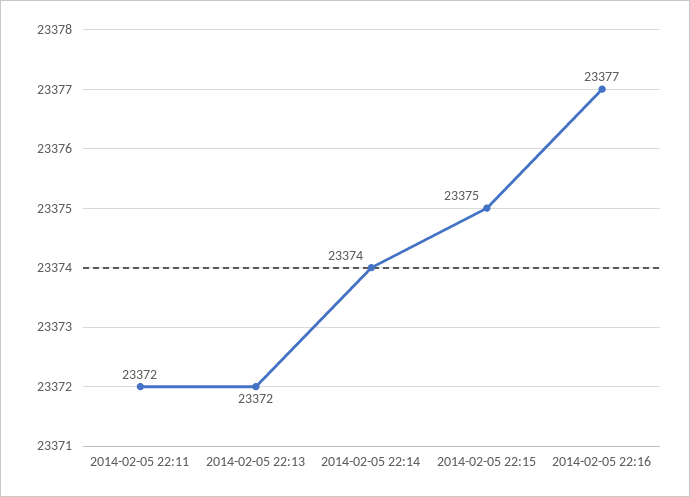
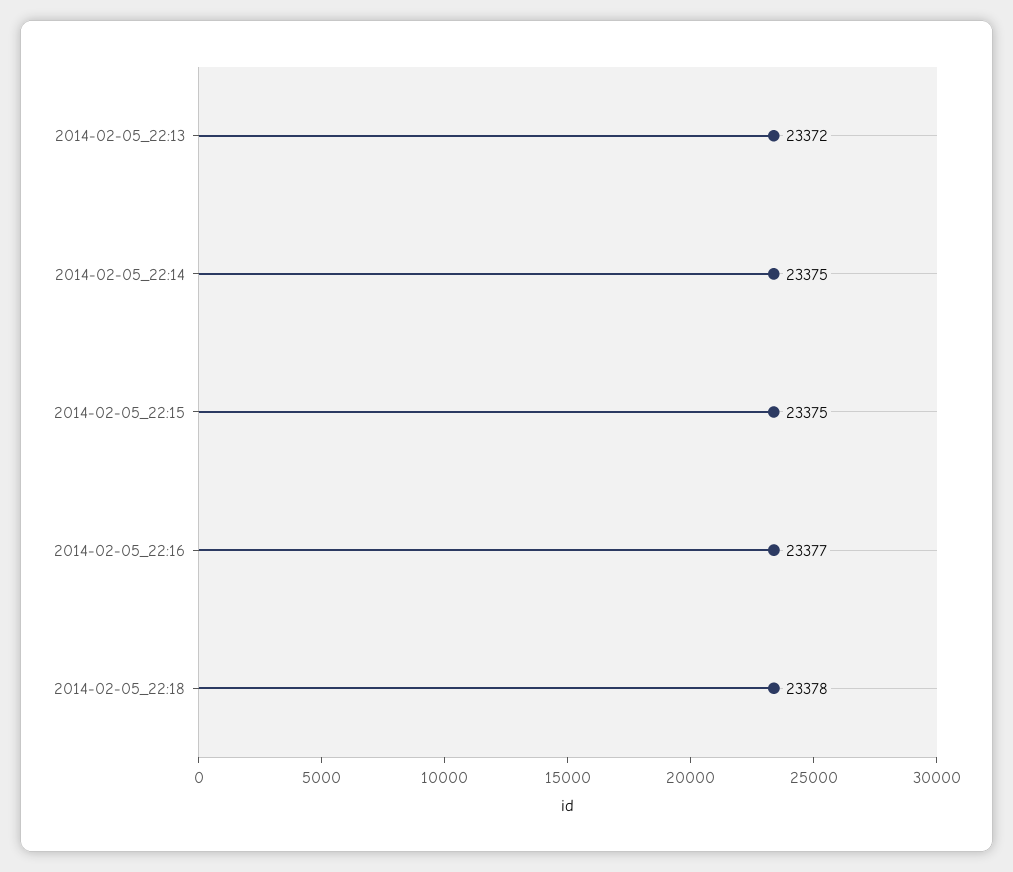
2014-02-05 22:11: 23372 -> none
2014-02-05 22:14: 23374 -> 23375
2014-02-05_22:18: none -> 23378

